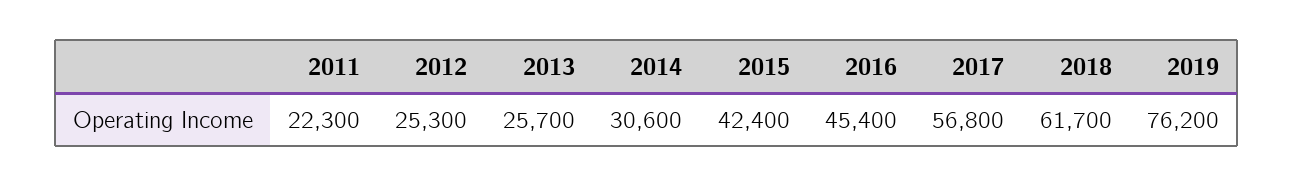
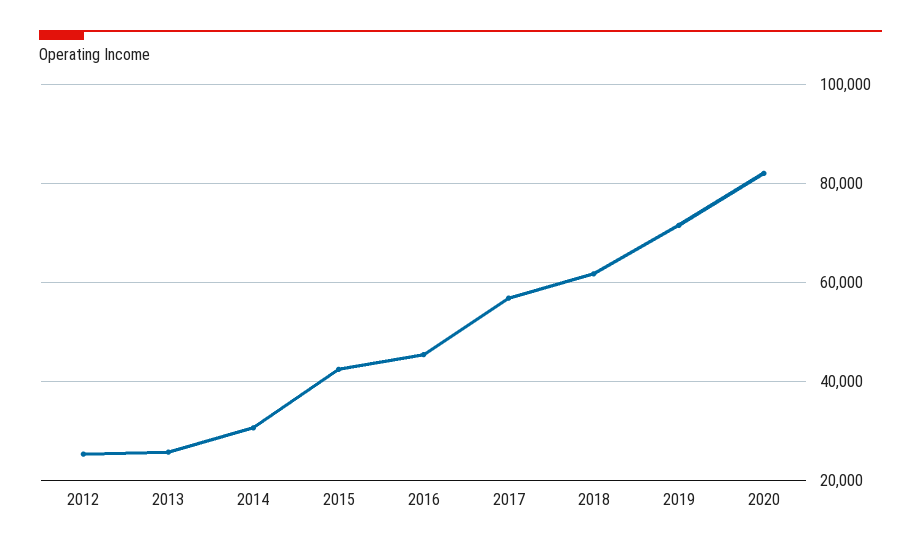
2011: 22300 -> none
2019: 76200 -> 72000
2020: none -> 82000

